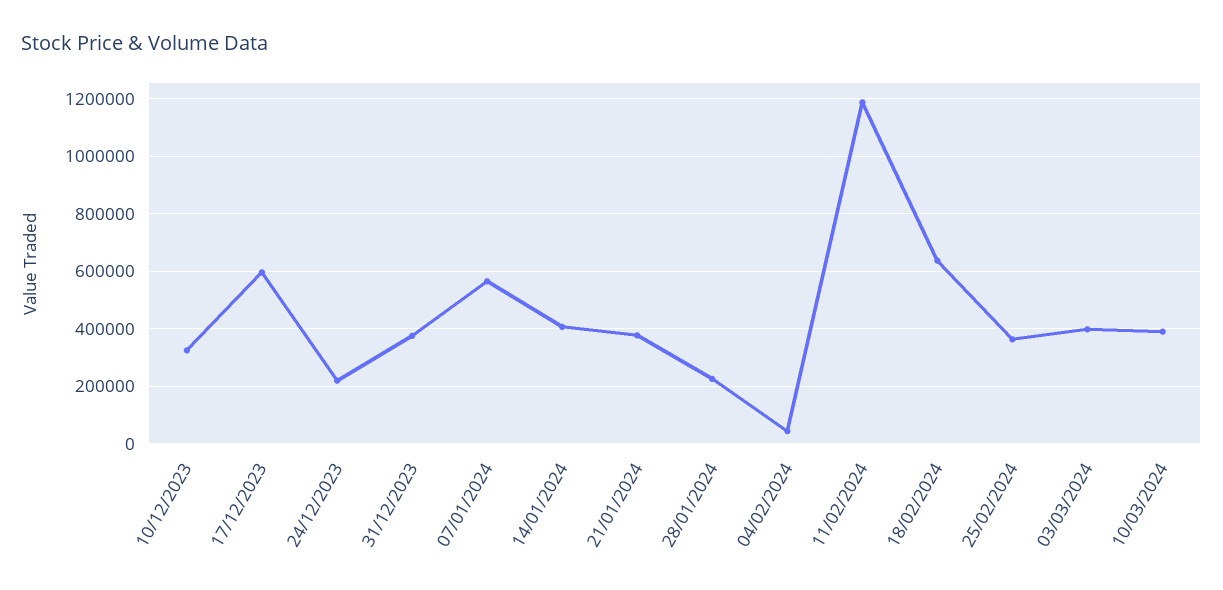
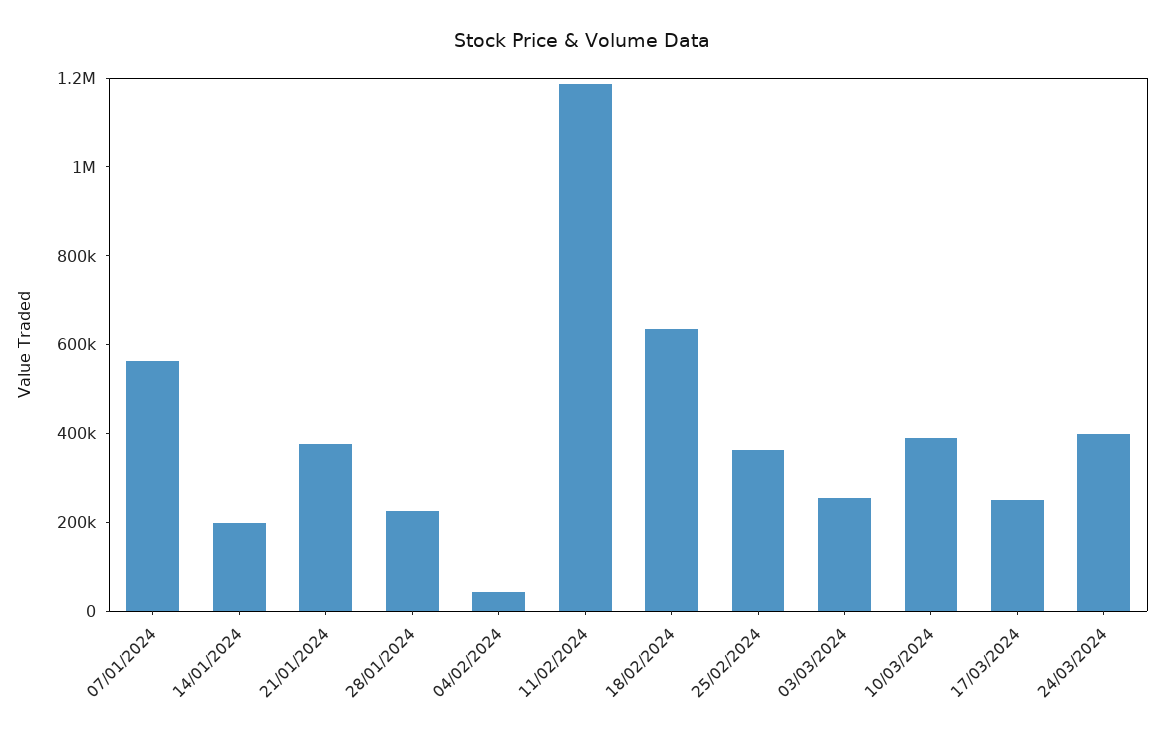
10/12/2023: 325000 -> none
17/12/2023: 600000 -> none
24/12/2023: 225000 -> none
31/12/2023: 375000 -> none
14/01/2024: 400000 -> 200000
03/03/2024: 400000 -> 250000
17/03/2024: none -> 250000
24/03/2024: none -> 400000

